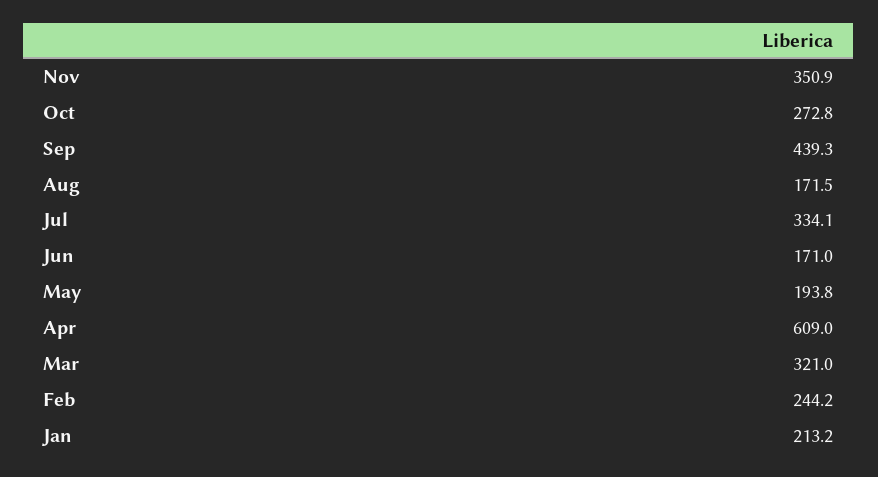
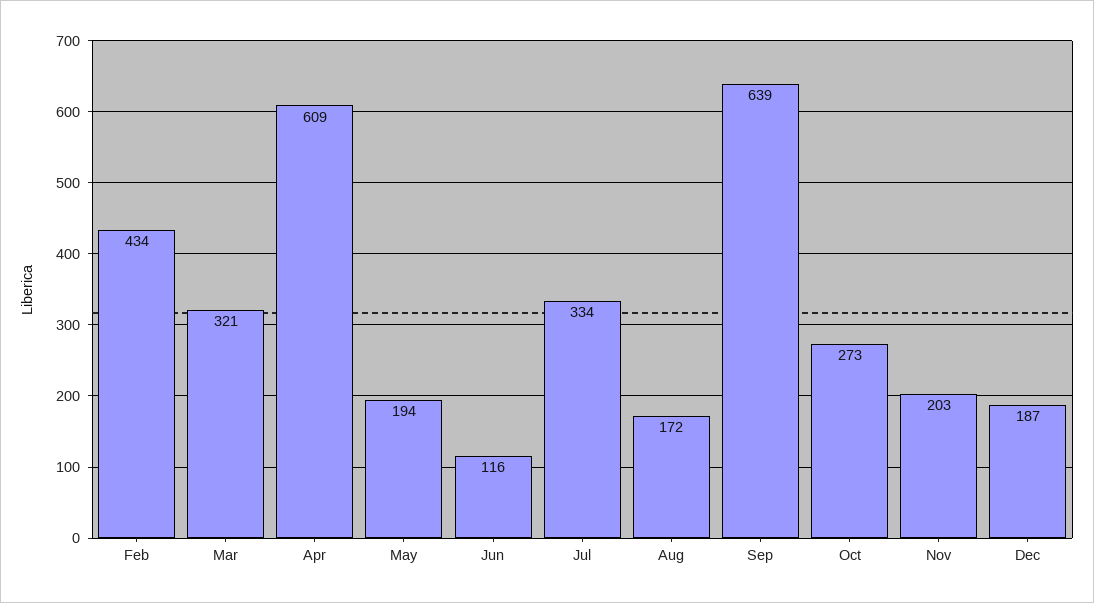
Nov: 350.9 -> 203
Sep: 439.3 -> 639
Jun: 171 -> 116
Feb: 244.2 -> 434
Jan: 213.2 -> none
Dec: none -> 187

